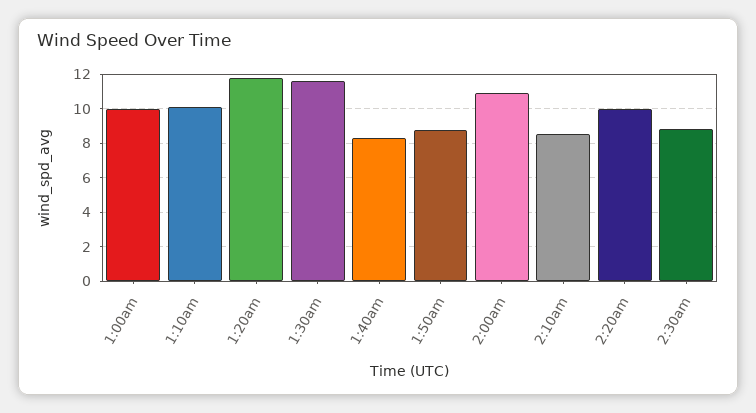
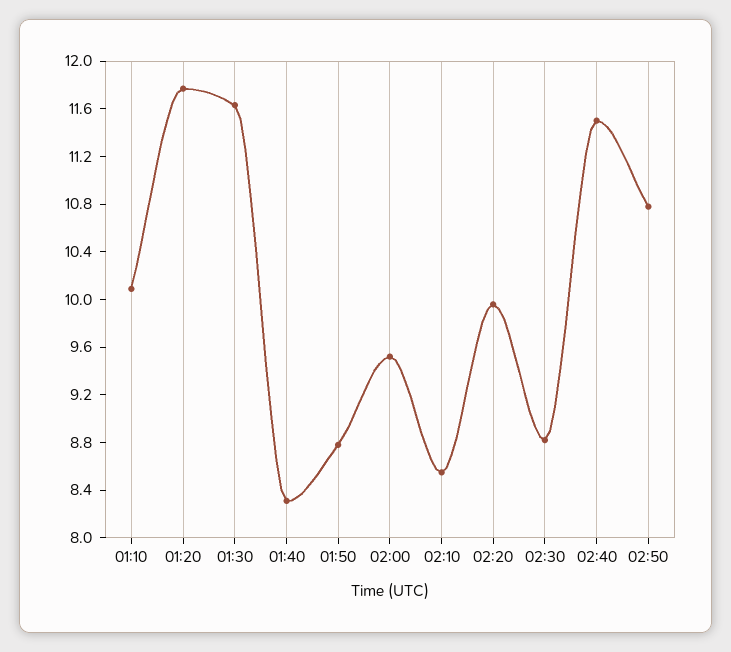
1:00am: 10 -> none
2:00am: 11 -> 9.5
02:40: none -> 11.5
02:50: none -> 10.8

